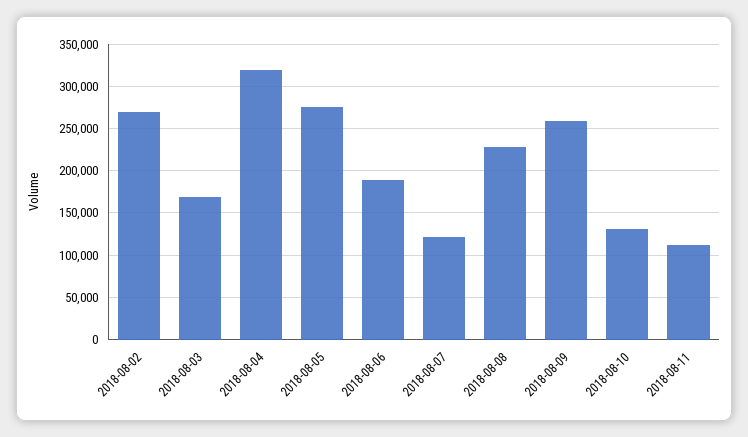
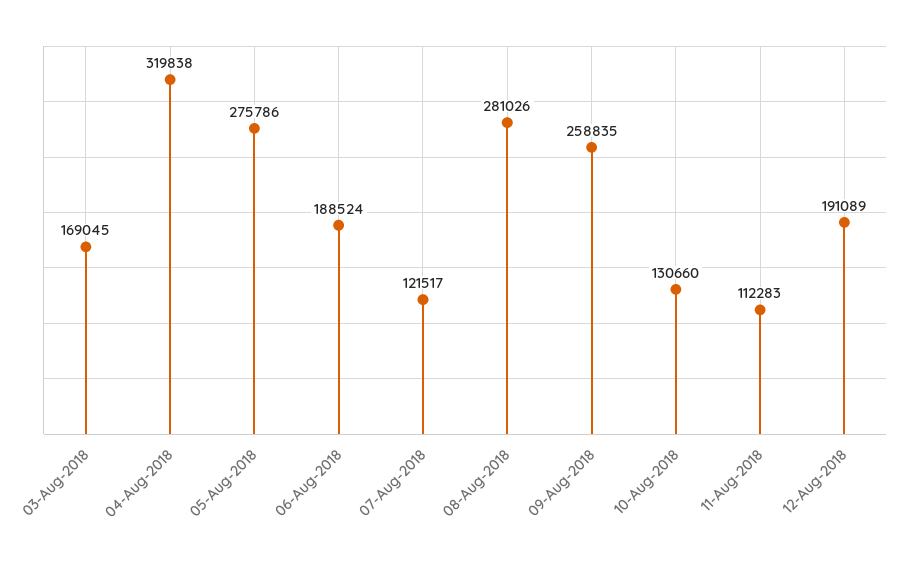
2018-08-02: 270000 -> none
2018-08-08: 230000 -> 281026
12-Aug-2018: none -> 191089

